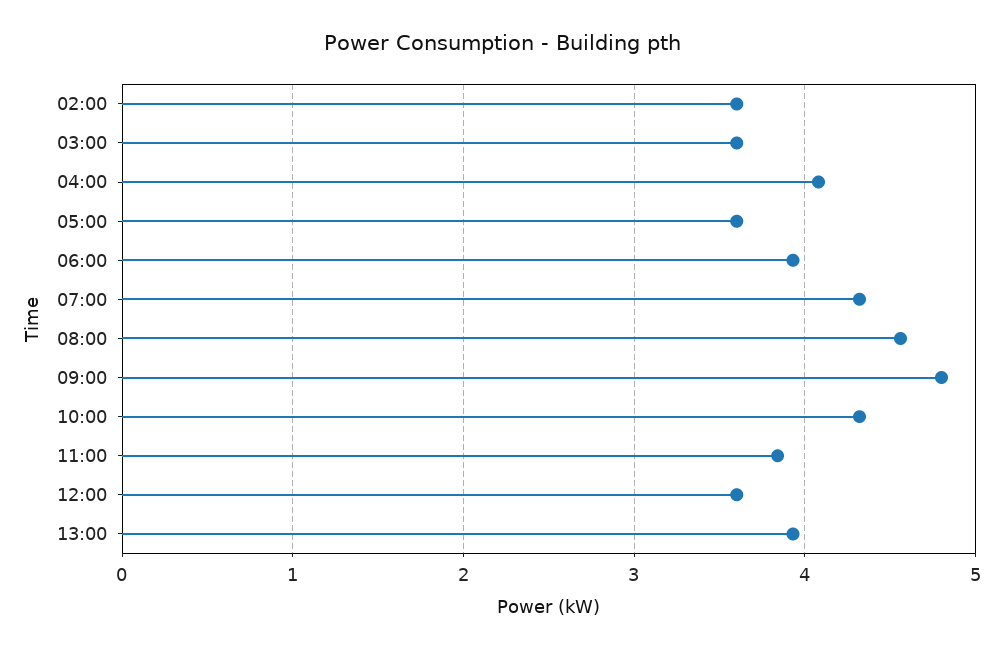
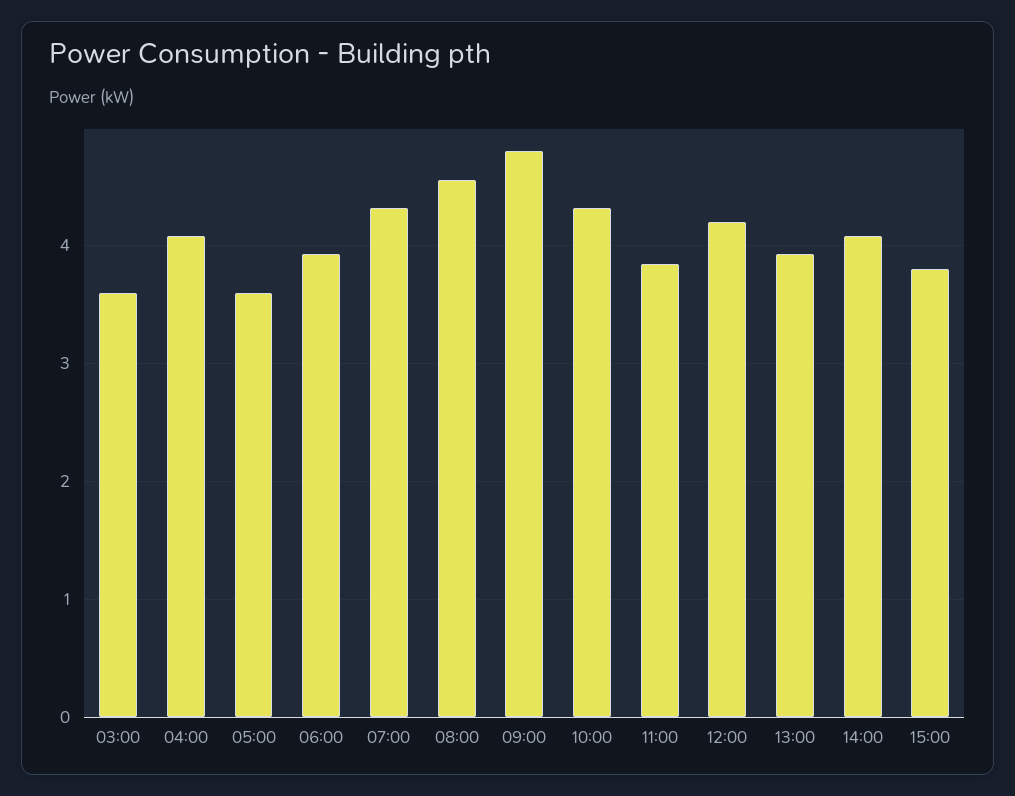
02:00: 3.6 -> none
12:00: 3.6 -> 4.2
14:00: none -> 4.1
15:00: none -> 3.8

